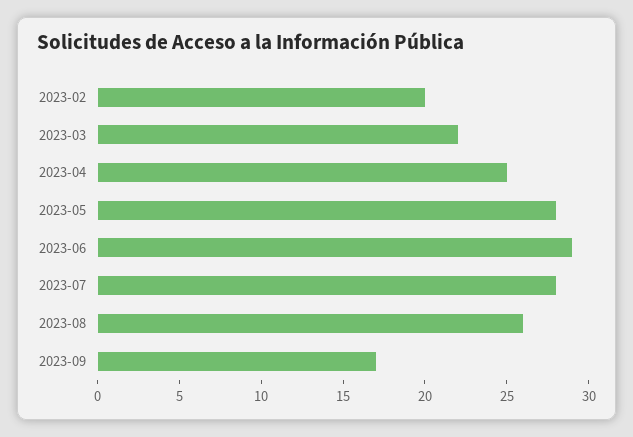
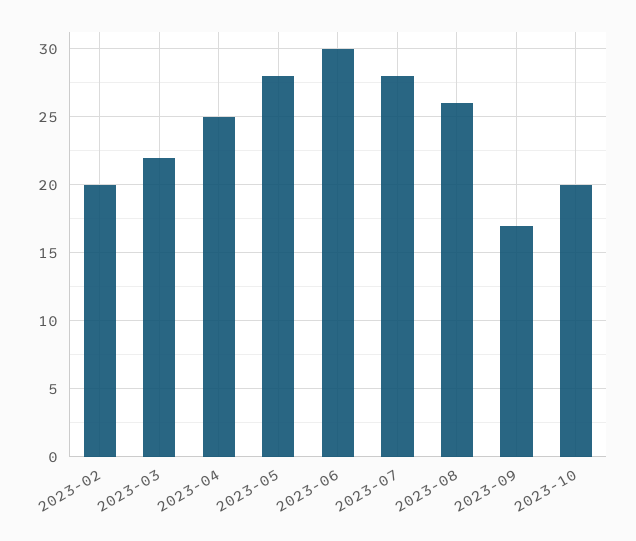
2023-06: 29 -> 30
2023-10: none -> 20

